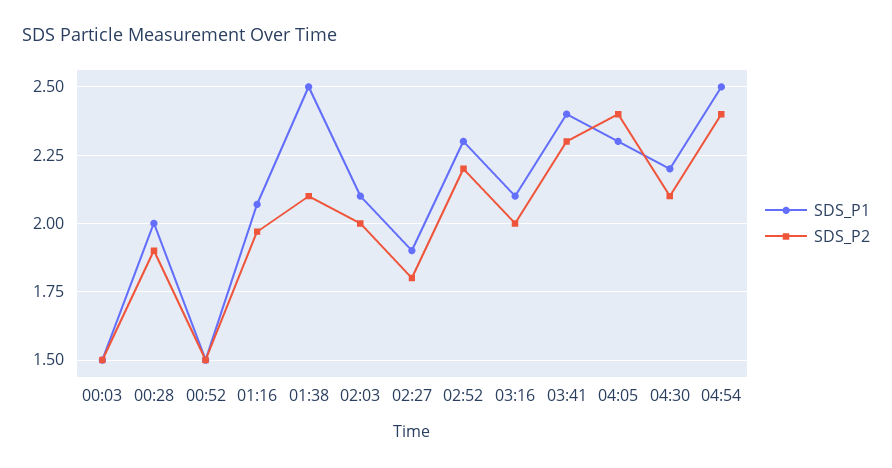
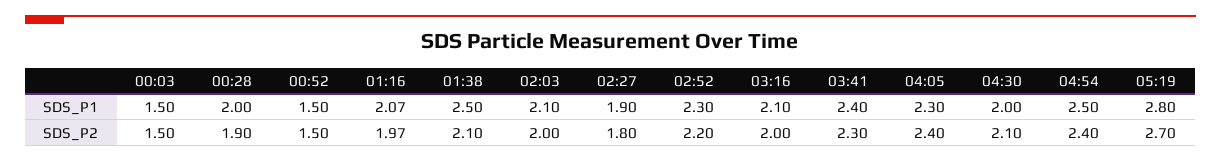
SDS_P1, 04:30: 2.2 -> 2
SDS_P1, 05:19: none -> 2.8
SDS_P2, 05:19: none -> 2.7

